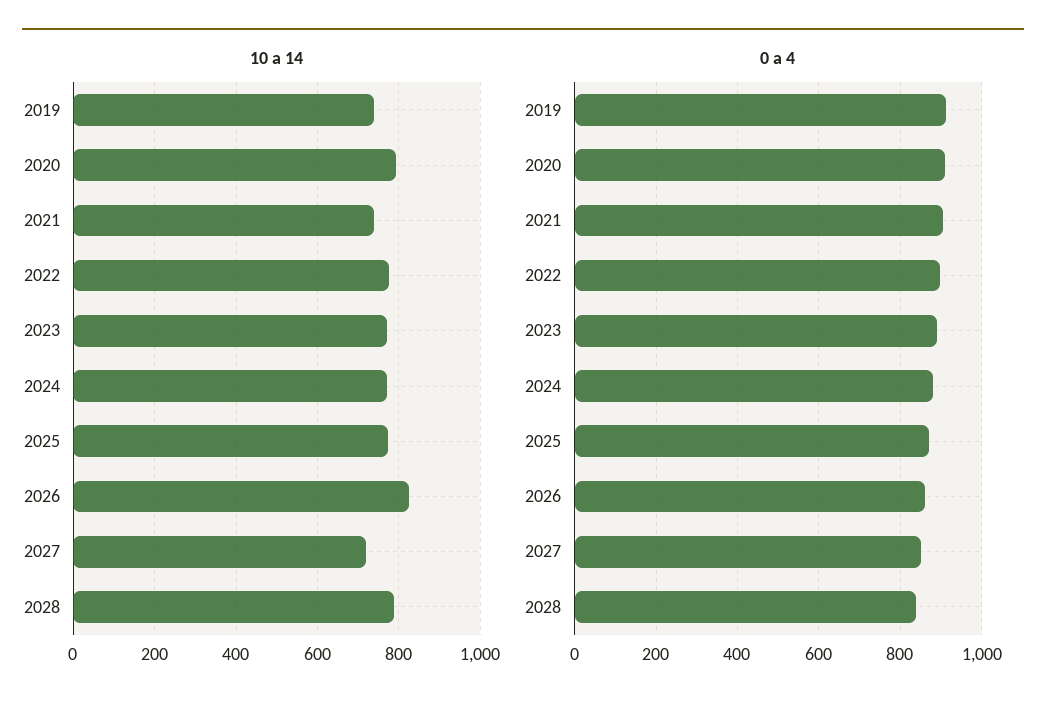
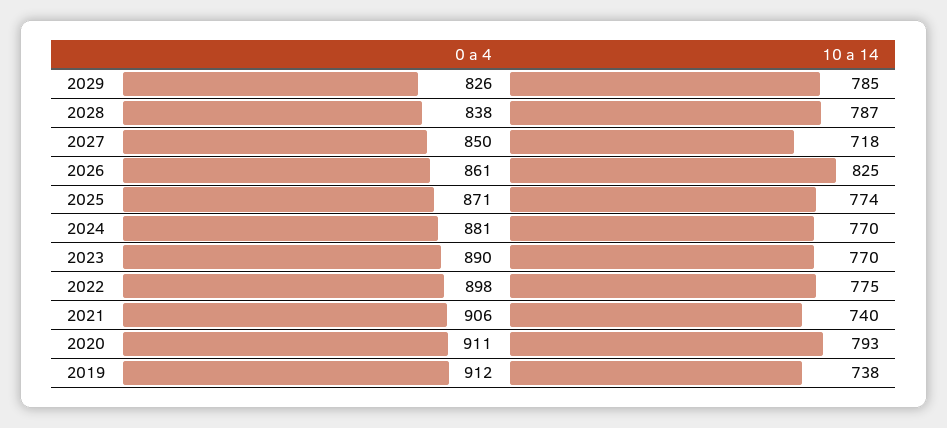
0 a 4, 2029: none -> 826
10 a 14, 2029: none -> 785

